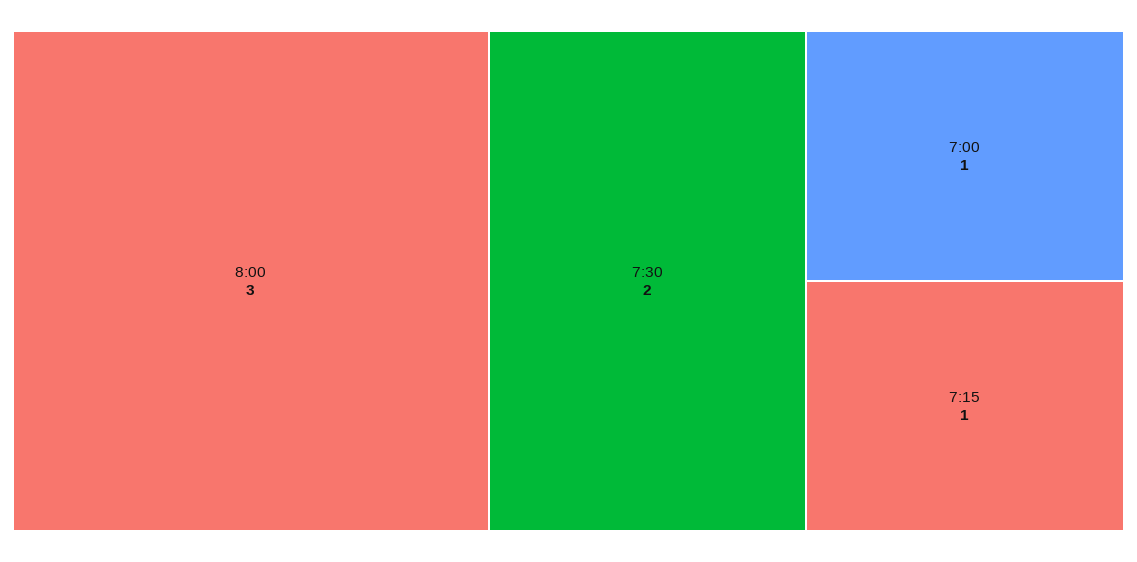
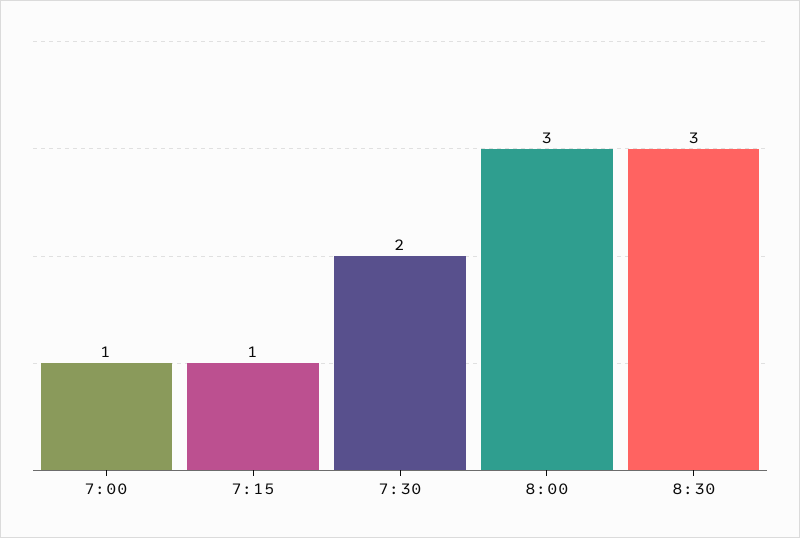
8:30: none -> 3

